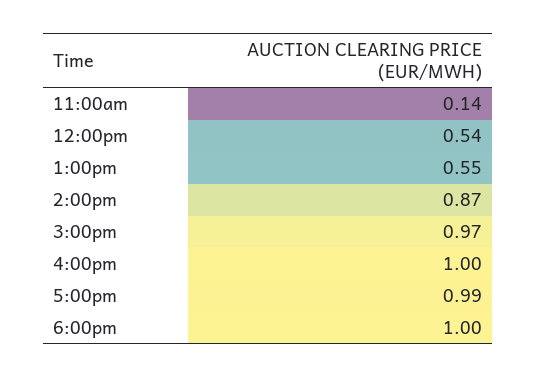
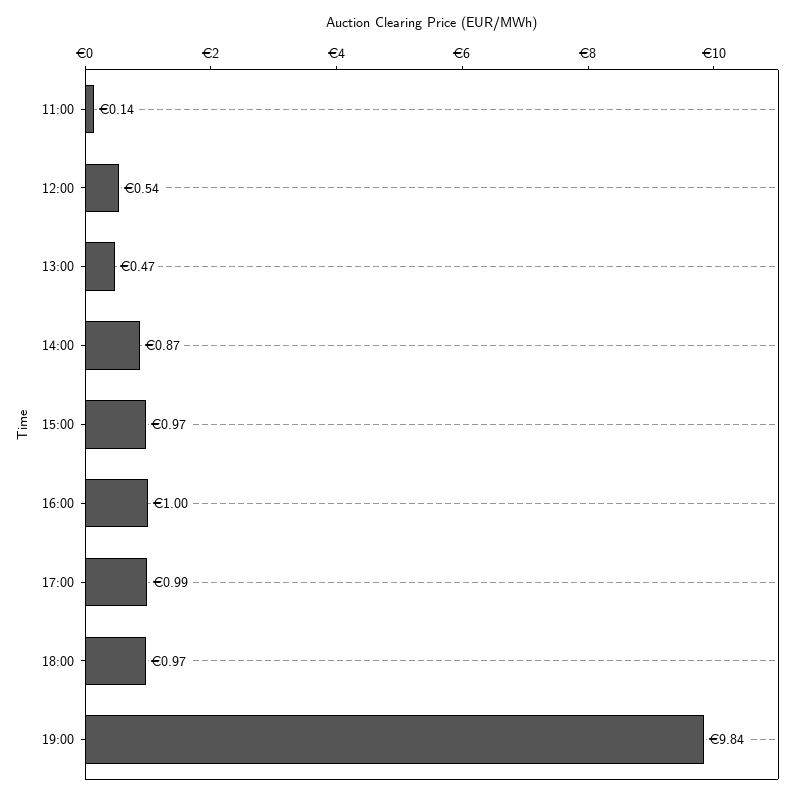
1:00pm: 0.55 -> 0.47
6:00pm: 1 -> 0.97
19:00: none -> 9.84

